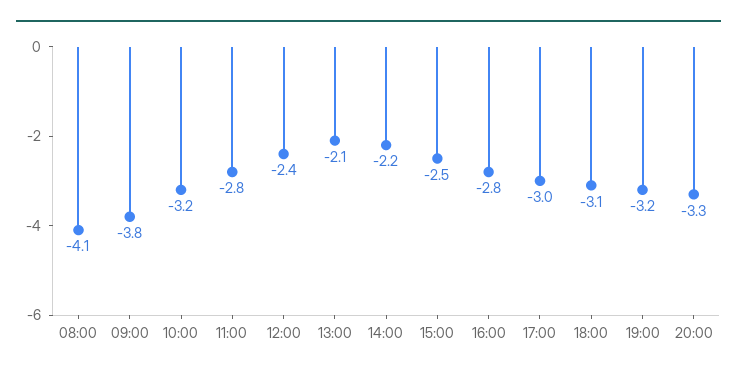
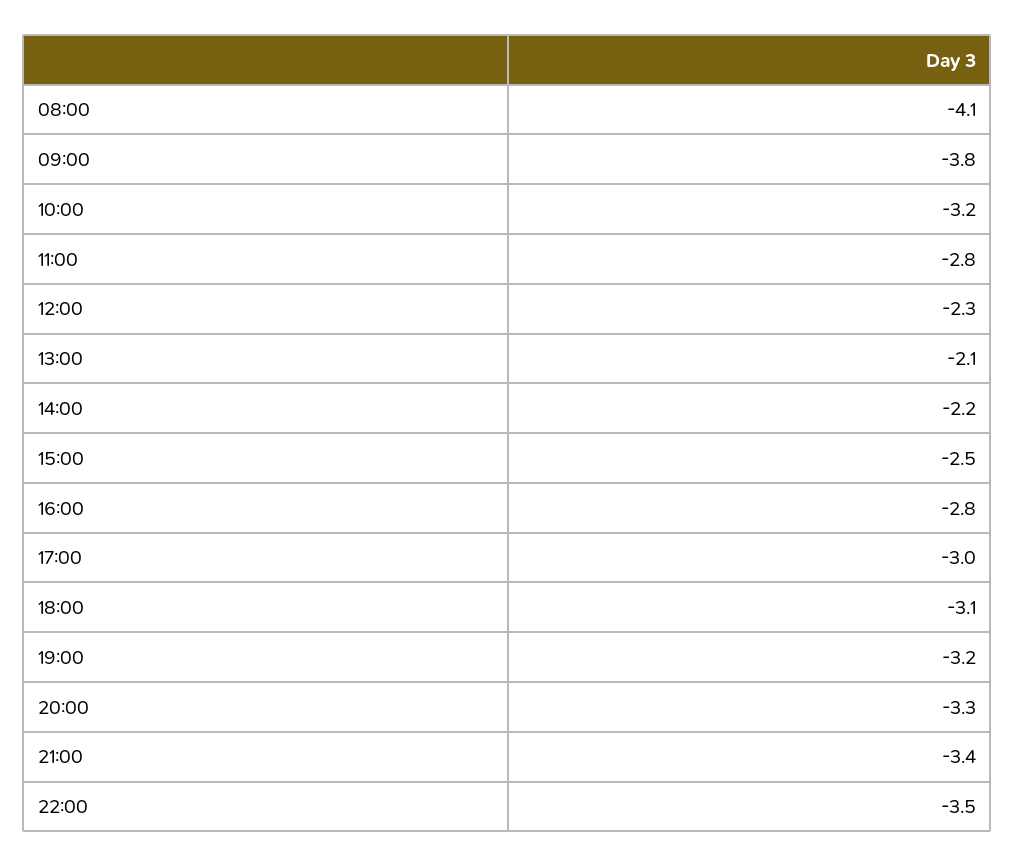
12:00: -2.4 -> -2.3
21:00: none -> -3.4
22:00: none -> -3.5

